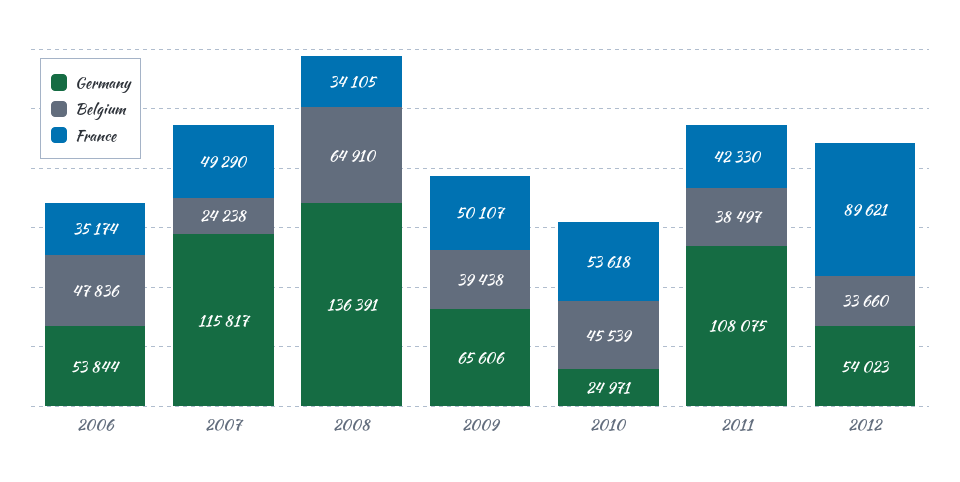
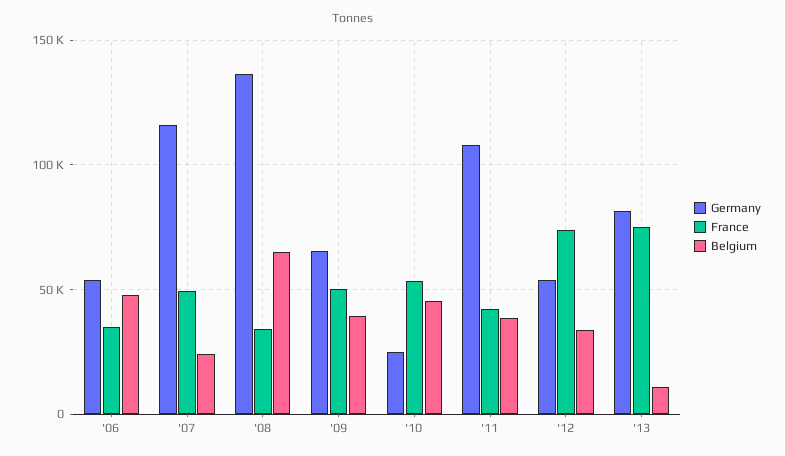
France, 2012: 89621 -> 75000
Germany, '13: none -> 80000
France, '13: none -> 75000
Belgium, '13: none -> 10000

